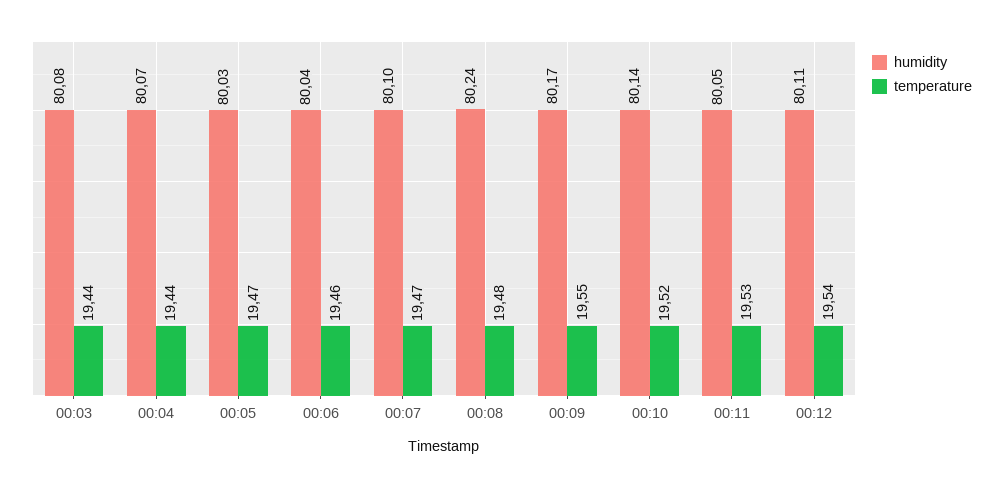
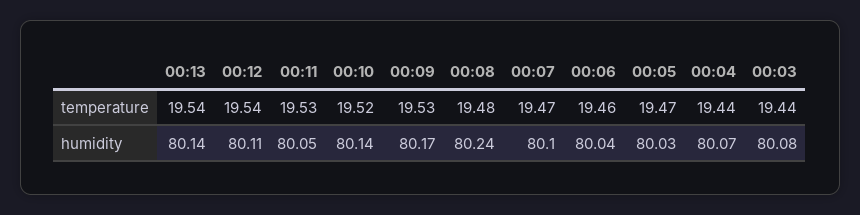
temperature, 00:09: 19.55 -> 19.53
temperature, 00:13: none -> 19.54
humidity, 00:13: none -> 80.14

